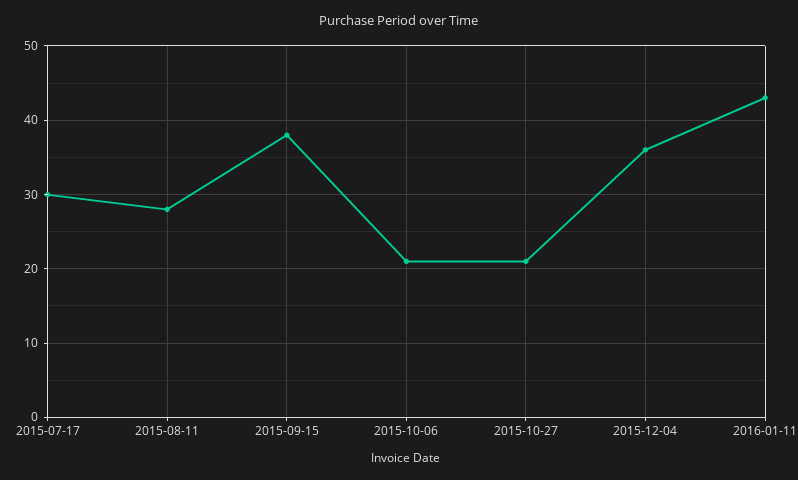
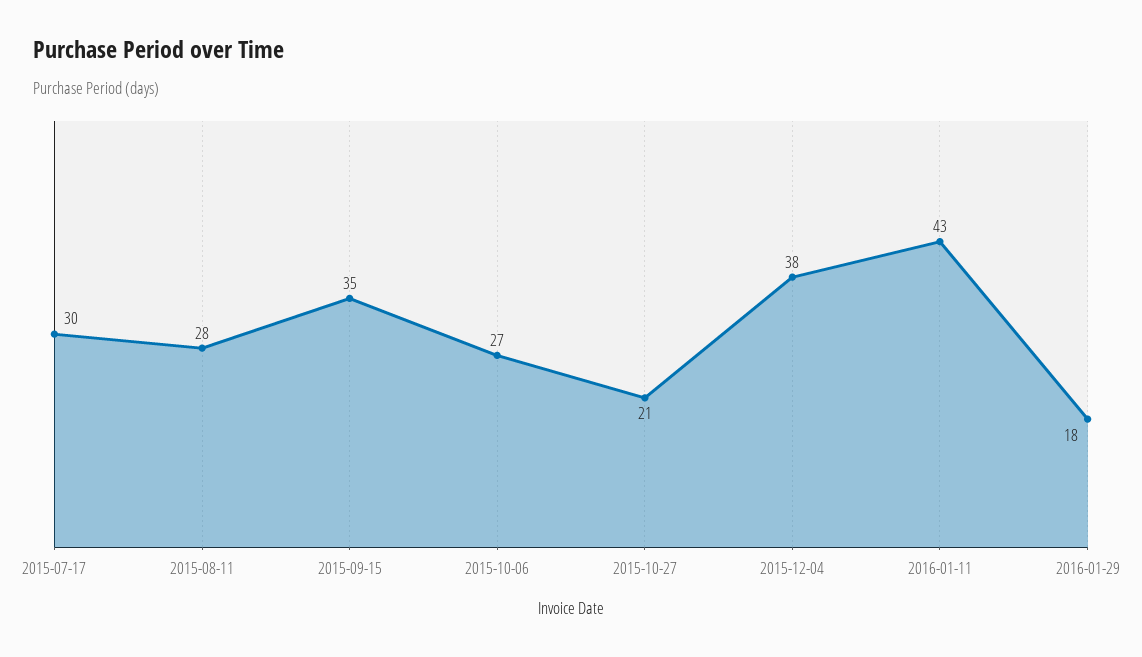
2015-09-15: 38 -> 35
2015-10-06: 21 -> 27
2015-12-04: 36 -> 38
2016-01-29: none -> 18

